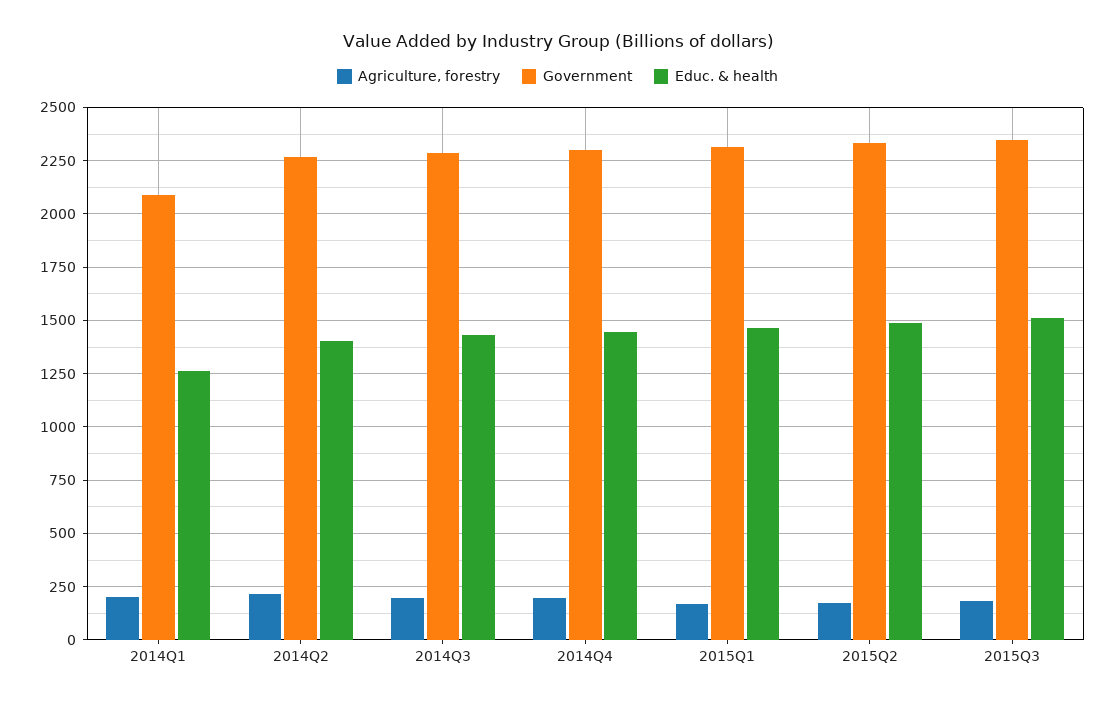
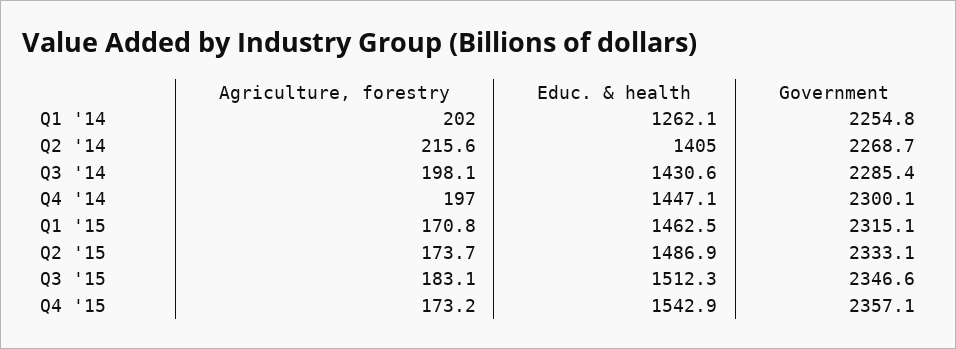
Government, 2014Q1: 2100 -> 2254.8
Agriculture, forestry, Q4 '15: none -> 173.2
Educ. & health, Q4 '15: none -> 1542.9
Government, Q4 '15: none -> 2357.1

